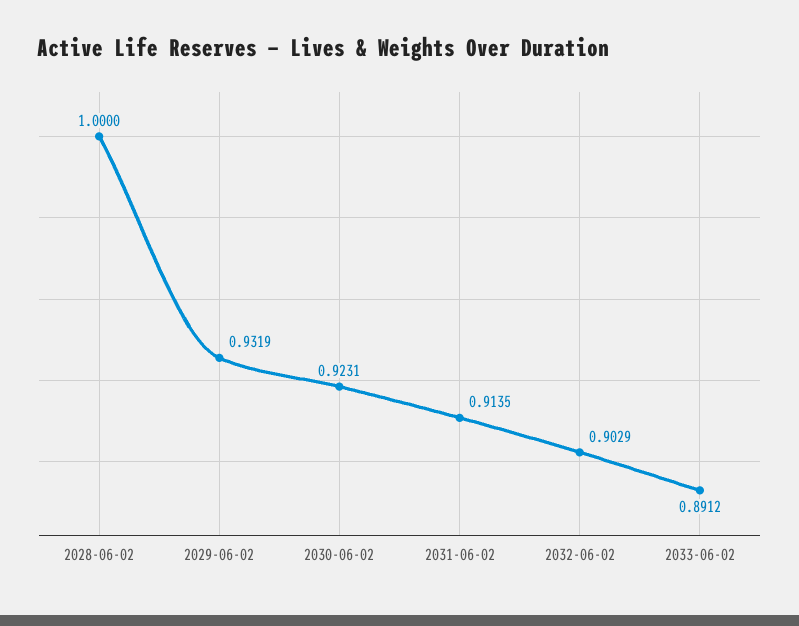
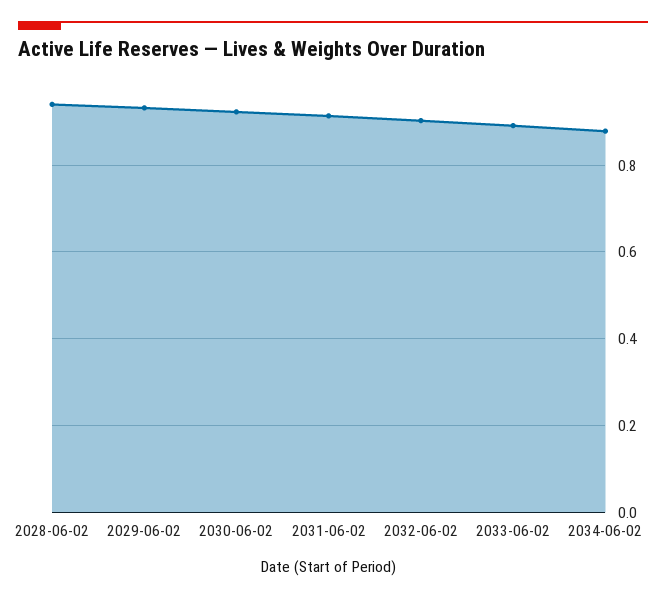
2028-06-02: 1 -> 0.94
2034-06-02: none -> 0.88

